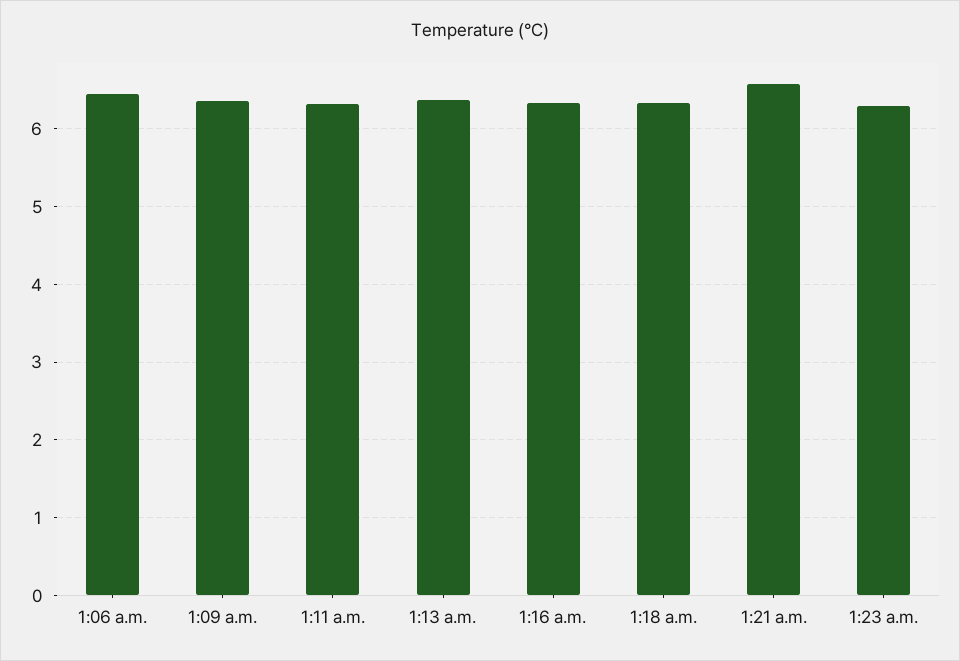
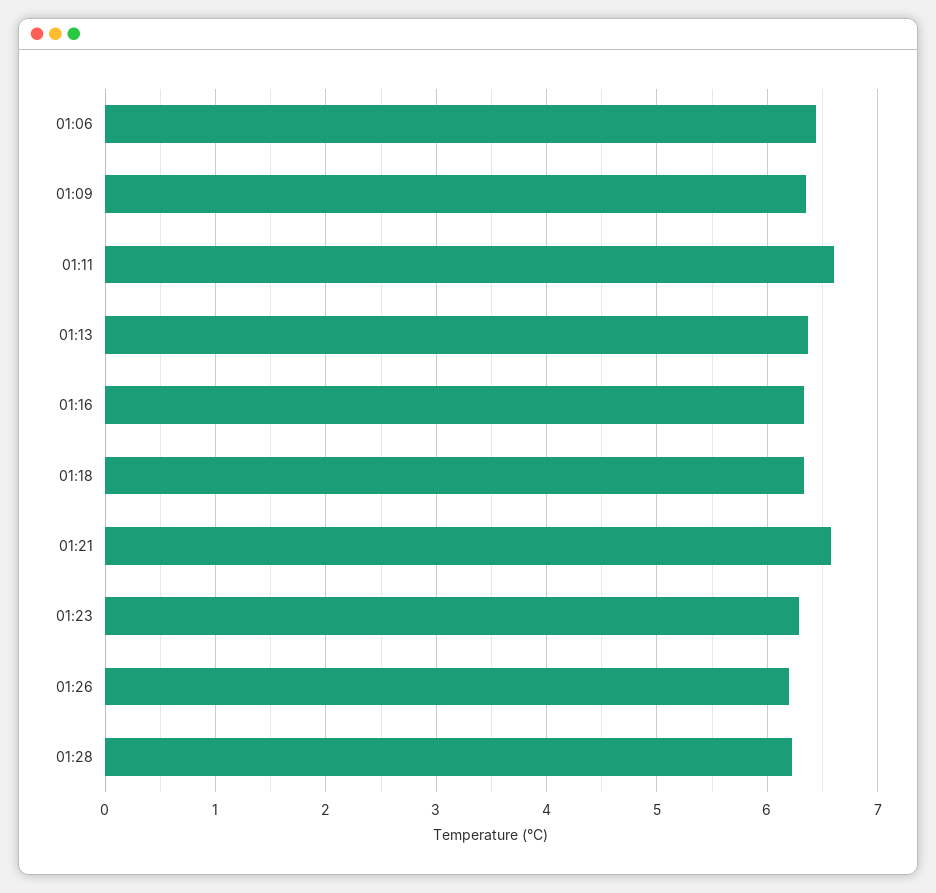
1:11 a.m.: 6.3 -> 6.6
01:26: none -> 6.2
01:28: none -> 6.2

